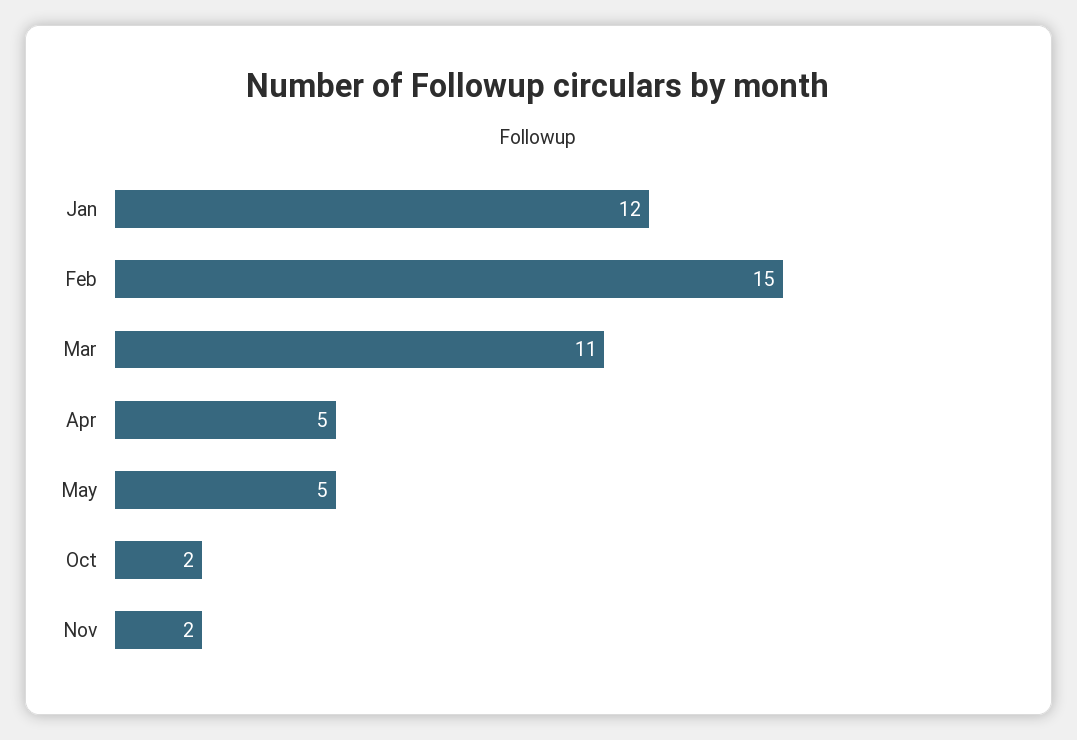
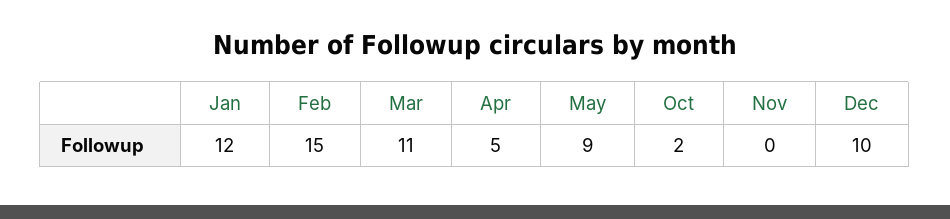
May: 5 -> 9
Nov: 2 -> 0
Dec: none -> 10

